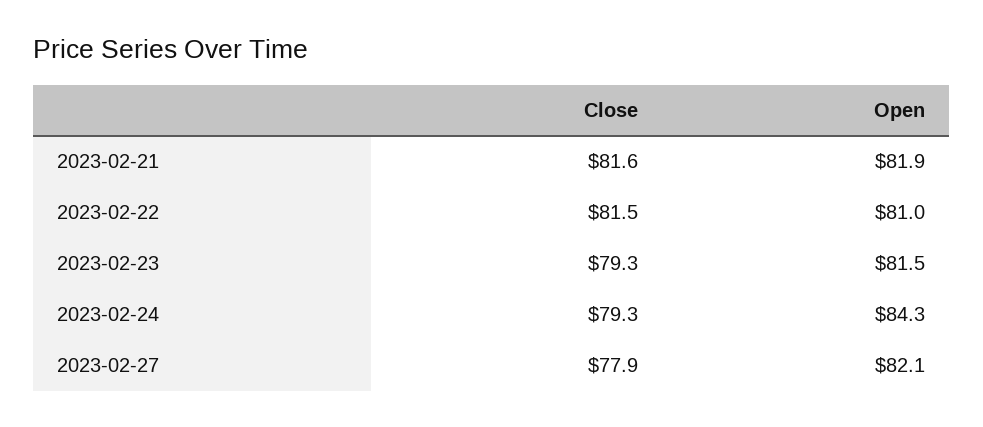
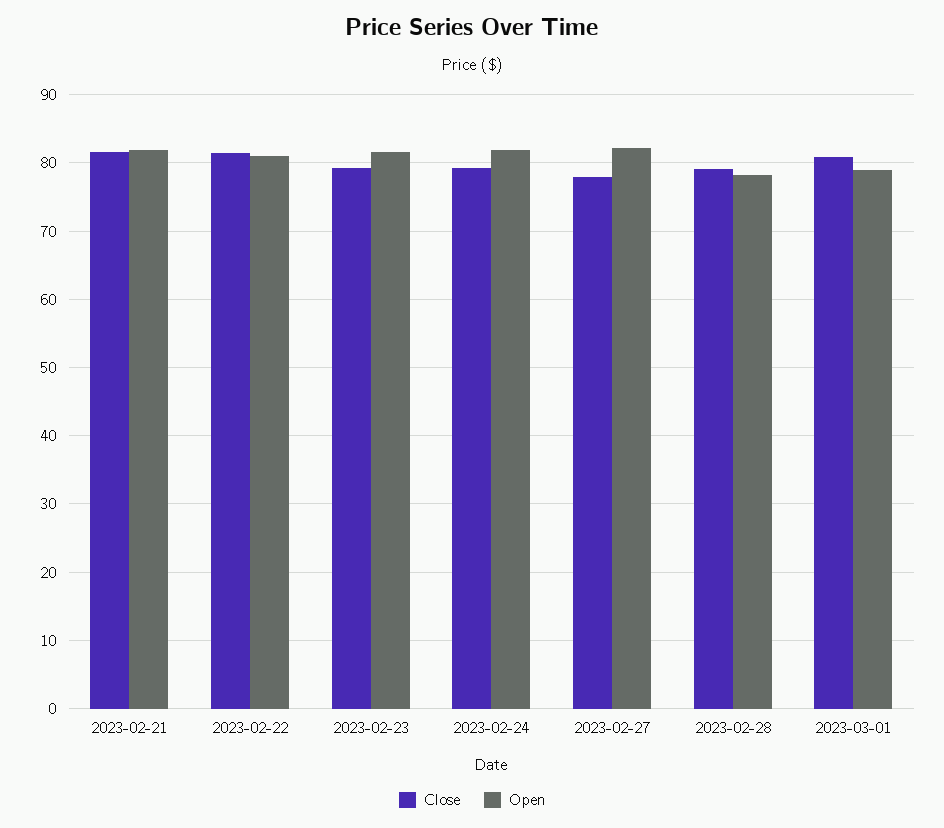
Open, 2023-02-24: 84.3 -> 82
Close, 2023-02-28: none -> 79
Open, 2023-02-28: none -> 78
Close, 2023-03-01: none -> 81
Open, 2023-03-01: none -> 79

